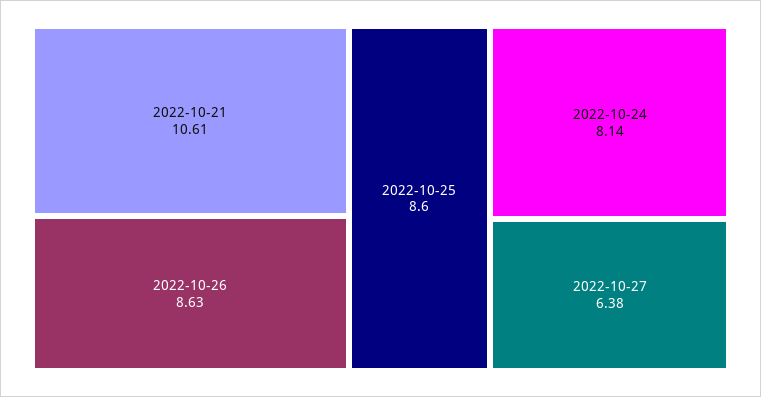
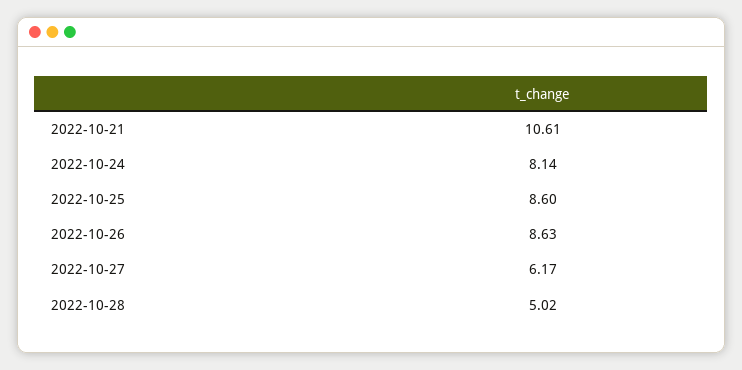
2022-10-27: 6.38 -> 6.17
2022-10-28: none -> 5.02

